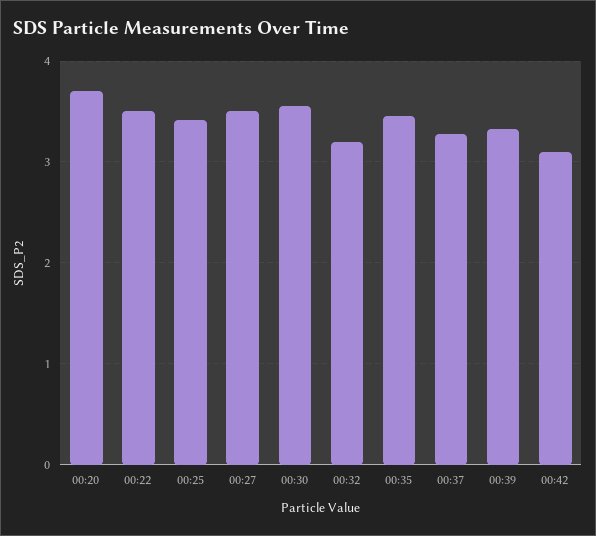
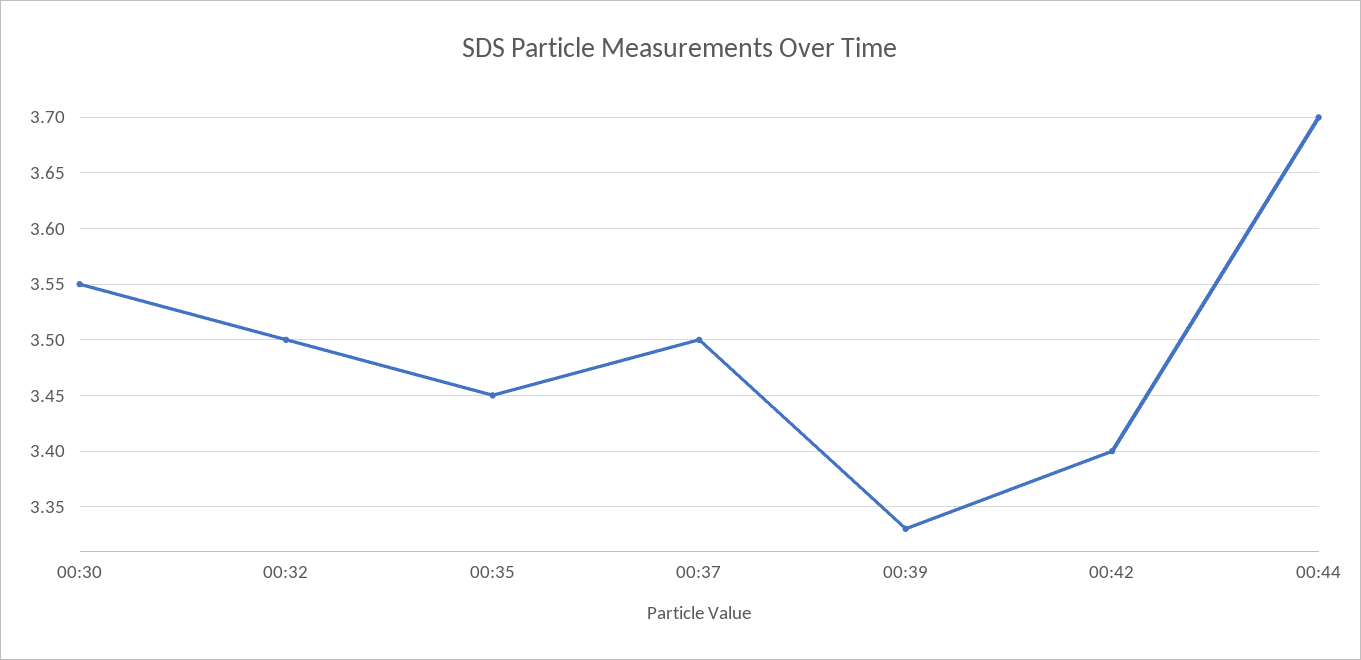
00:20: 3.7 -> none
00:22: 3.5 -> none
00:25: 3.4 -> none
00:27: 3.5 -> none
00:32: 3.2 -> 3.5
00:37: 3.3 -> 3.5
00:42: 3.1 -> 3.4
00:44: none -> 3.7

